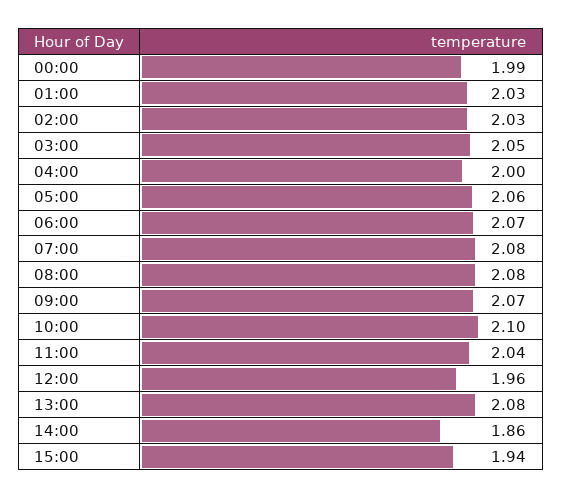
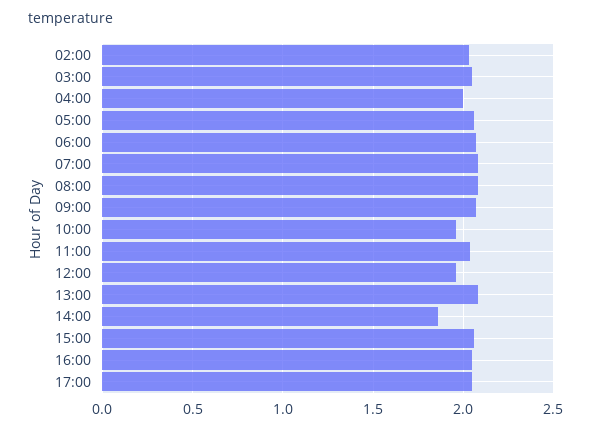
00:00: 1.99 -> none
01:00: 2.03 -> none
10:00: 2.1 -> 1.95
15:00: 1.94 -> 2.05
16:00: none -> 2.05
17:00: none -> 2.05

